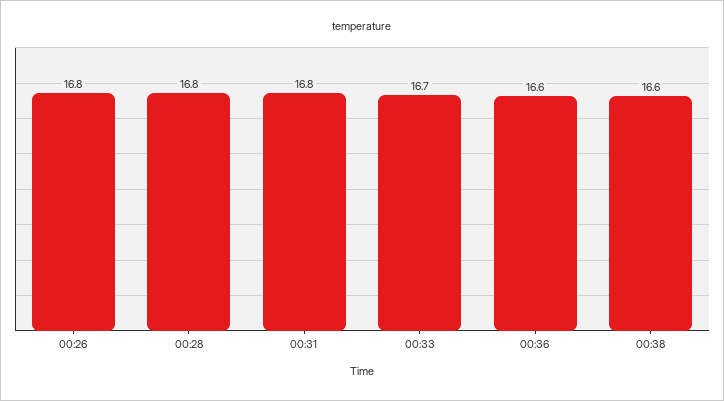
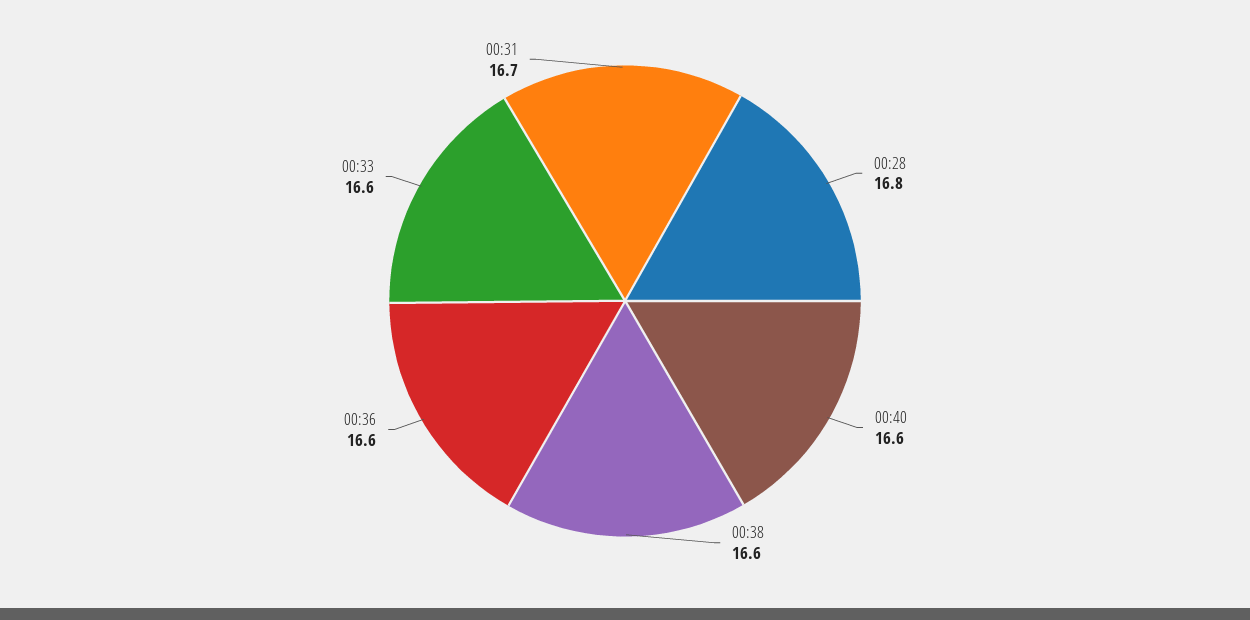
00:26: 16.8 -> none
00:31: 16.8 -> 16.7
00:33: 16.7 -> 16.6
00:40: none -> 16.6

